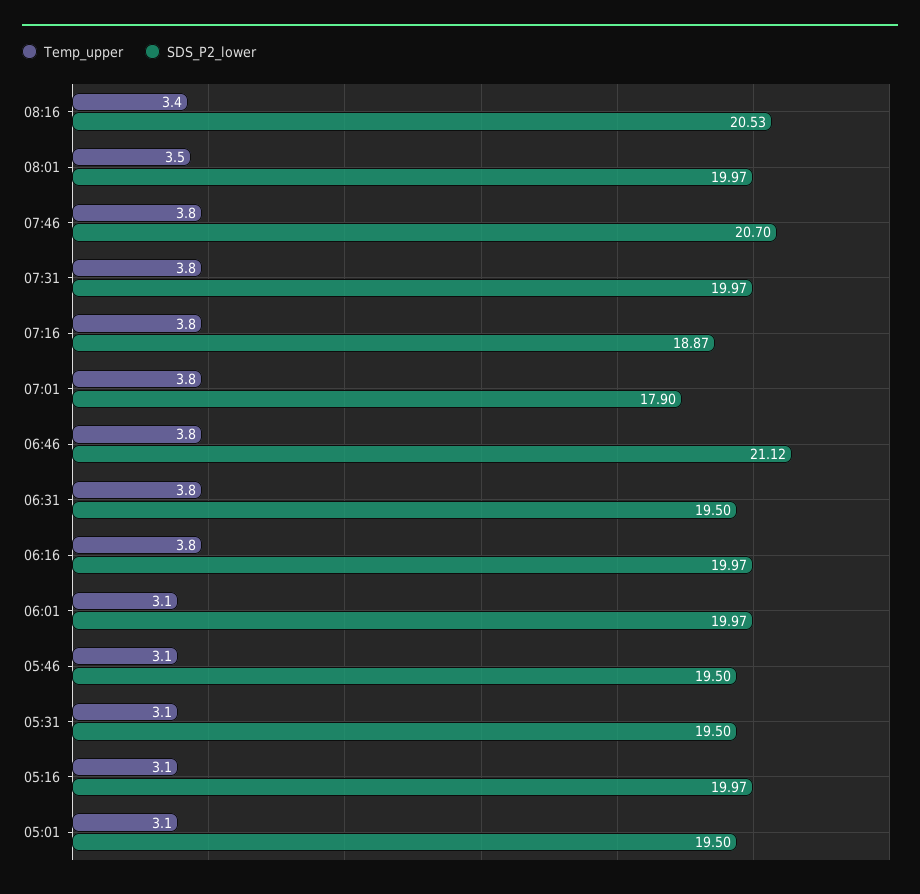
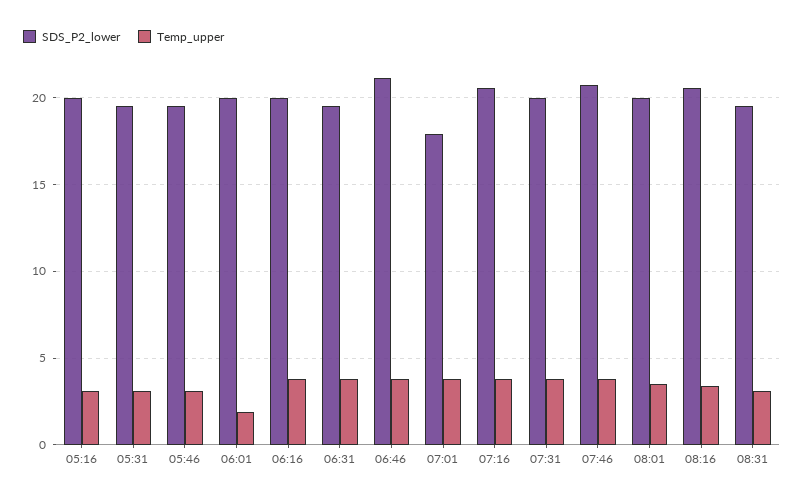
SDS_P2_lower, 07:16: 18.87 -> 20.5
Temp_upper, 06:01: 3.1 -> 2
Temp_upper, 05:01: 3.1 -> none
SDS_P2_lower, 05:01: 19.5 -> none
SDS_P2_lower, 08:31: none -> 19.5
Temp_upper, 08:31: none -> 3

